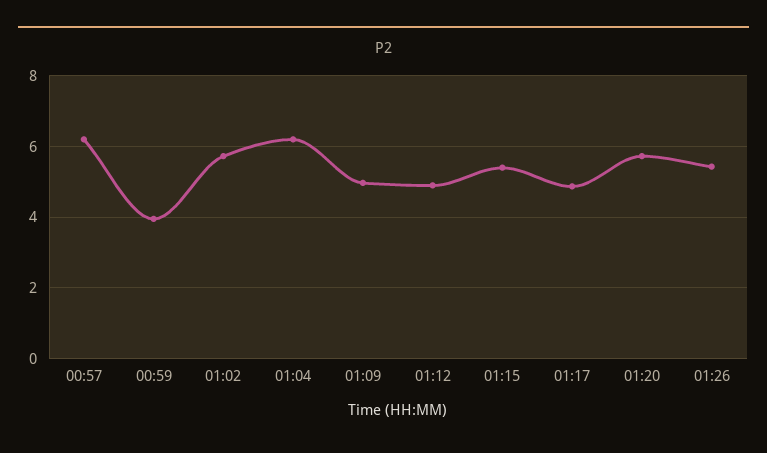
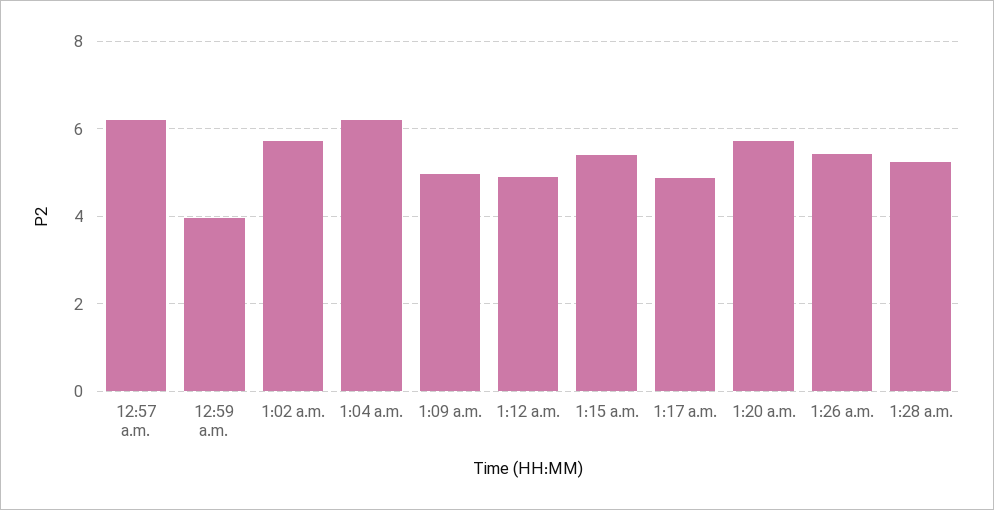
1:28 a.m.: none -> 5.2

